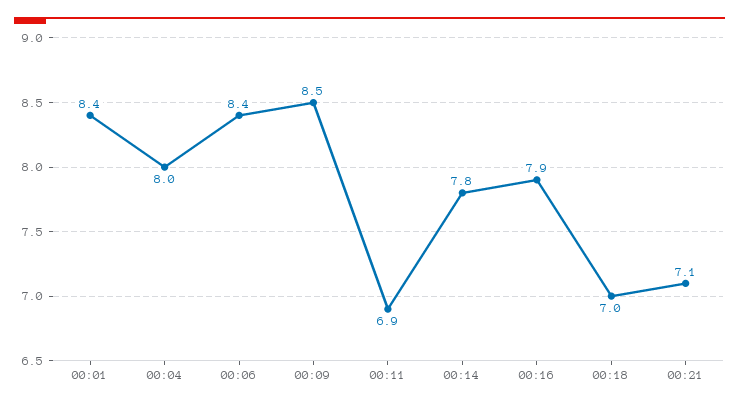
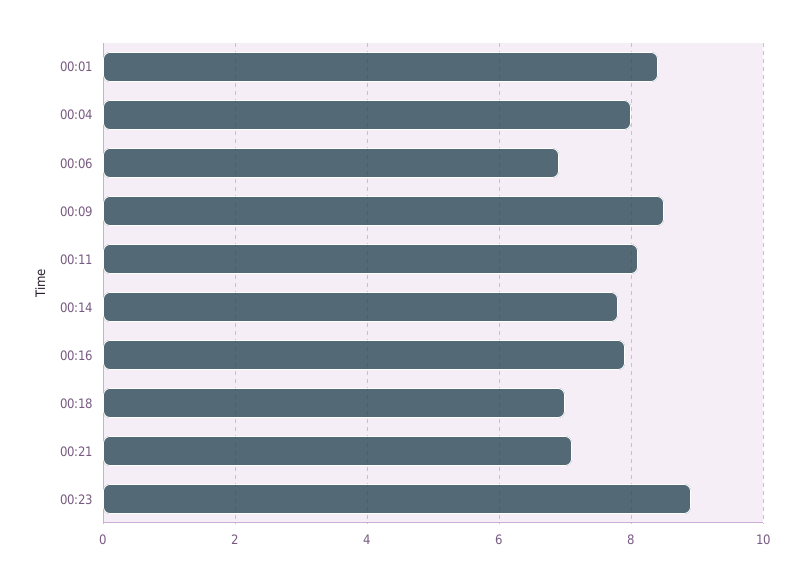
00:06: 8.4 -> 7
00:11: 6.9 -> 8
00:23: none -> 9

